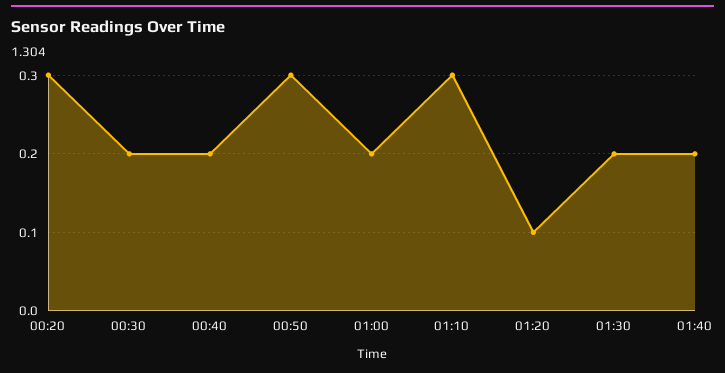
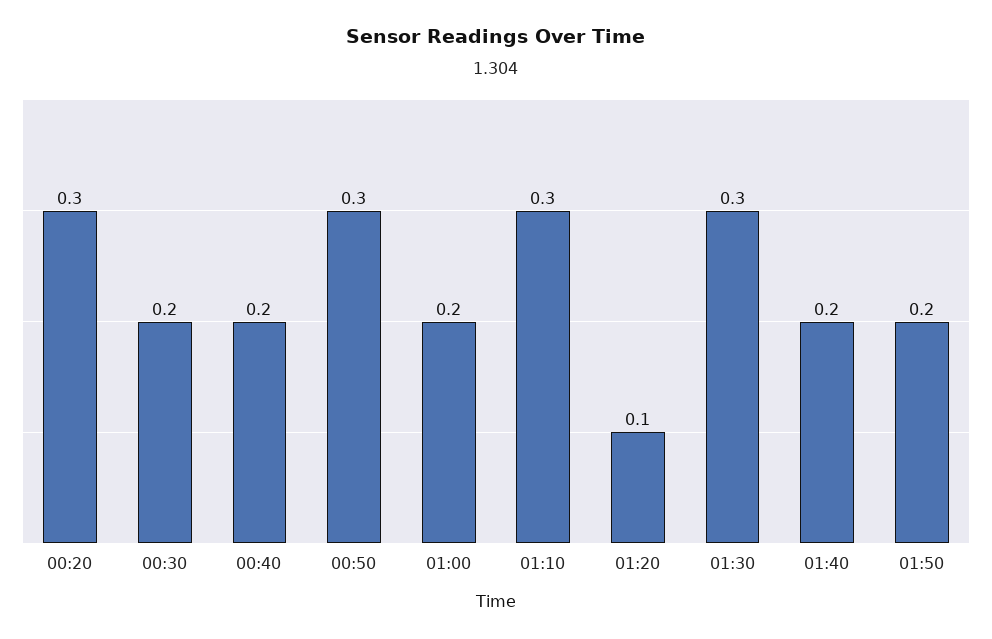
01:30: 0.2 -> 0.3
01:50: none -> 0.2

